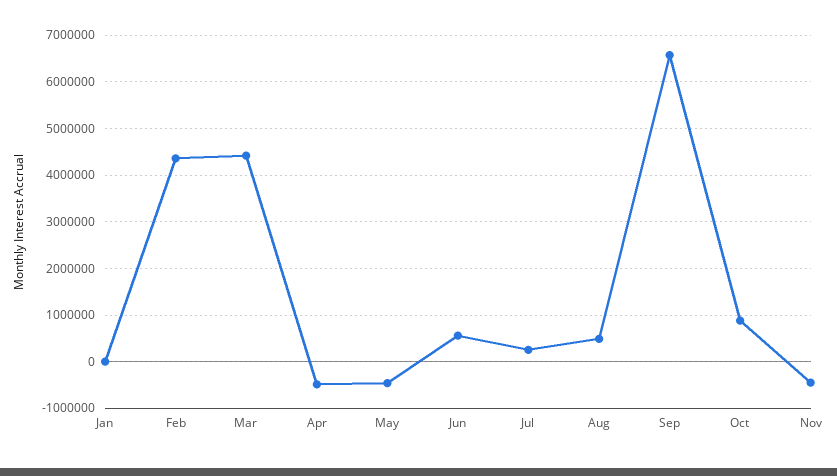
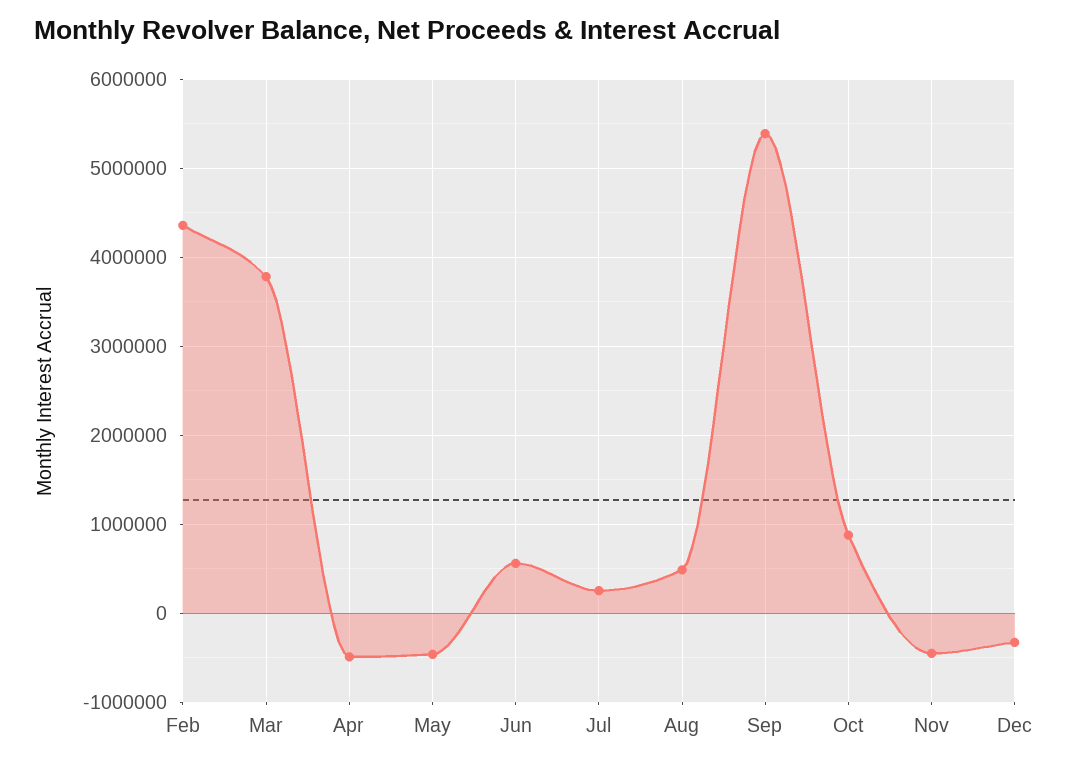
Jan: 0 -> none
Mar: 4400000 -> 3800000
Sep: 6600000 -> 5400000
Dec: none -> -300000

